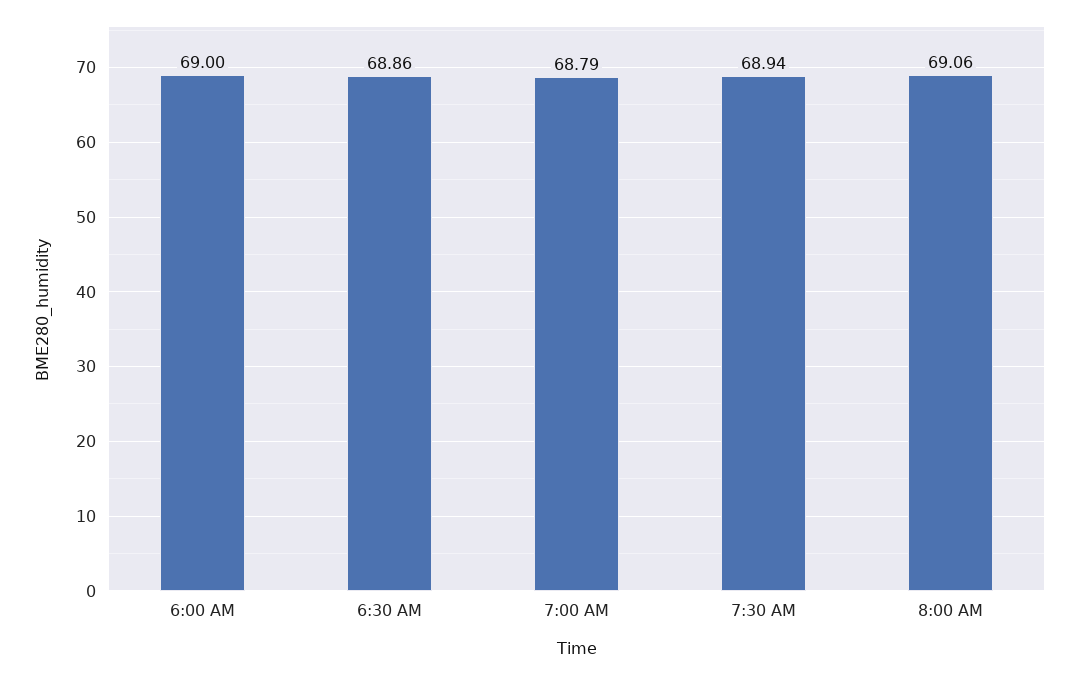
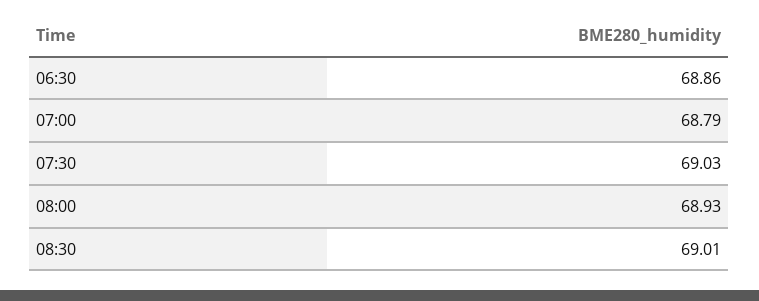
6:00 AM: 69 -> none
7:30 AM: 68.94 -> 69.03
8:00 AM: 69.06 -> 68.93
08:30: none -> 69.01

